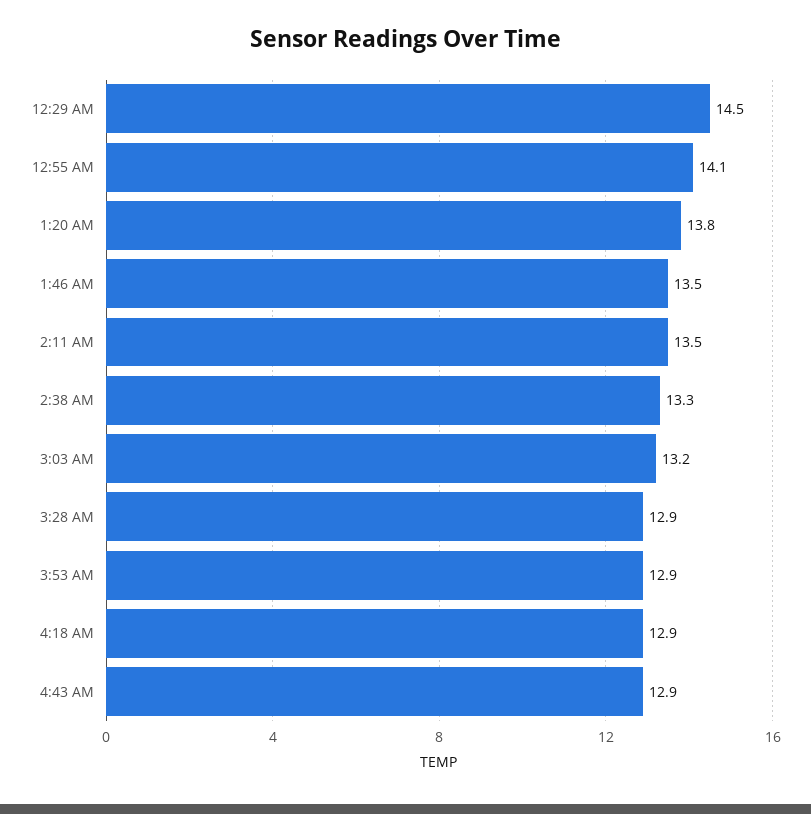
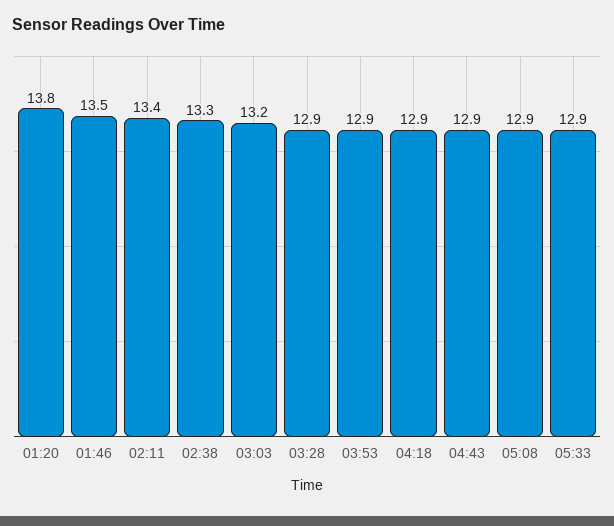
12:29 AM: 14.5 -> none
12:55 AM: 14.1 -> none
2:11 AM: 13.5 -> 13.4
05:08: none -> 12.9
05:33: none -> 12.9

